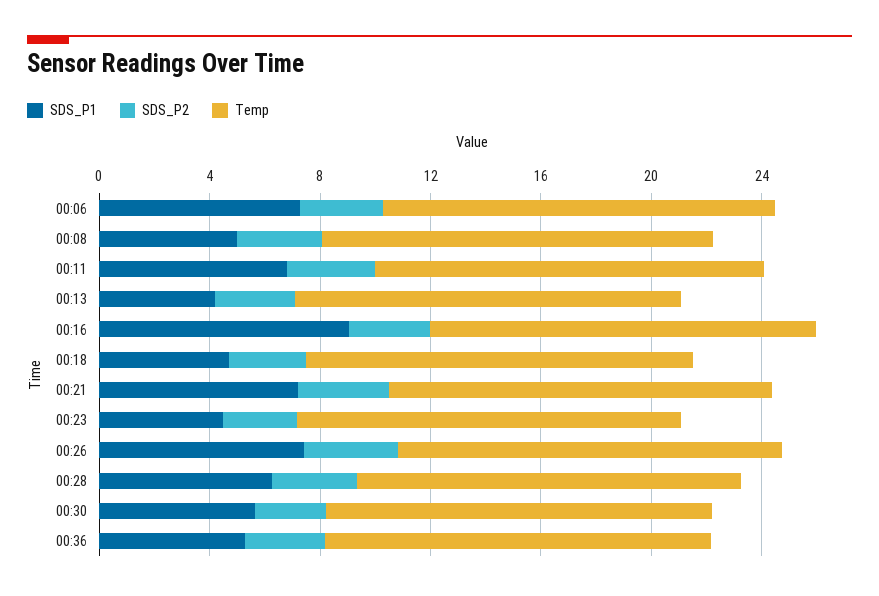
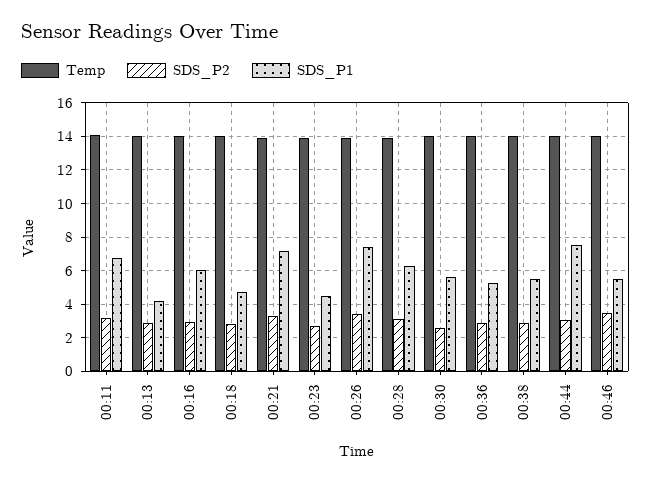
SDS_P1, 00:06: 7 -> none
SDS_P2, 00:06: 3 -> none
Temp, 00:06: 14 -> none
SDS_P1, 00:08: 5 -> none
SDS_P2, 00:08: 3 -> none
Temp, 00:08: 14 -> none
SDS_P1, 00:16: 9 -> 6
Temp, 00:38: none -> 14
SDS_P2, 00:38: none -> 3
SDS_P1, 00:38: none -> 5.5
Temp, 00:44: none -> 14
SDS_P2, 00:44: none -> 3
SDS_P1, 00:44: none -> 7.5
Temp, 00:46: none -> 14
SDS_P2, 00:46: none -> 3.5
SDS_P1, 00:46: none -> 5.5

